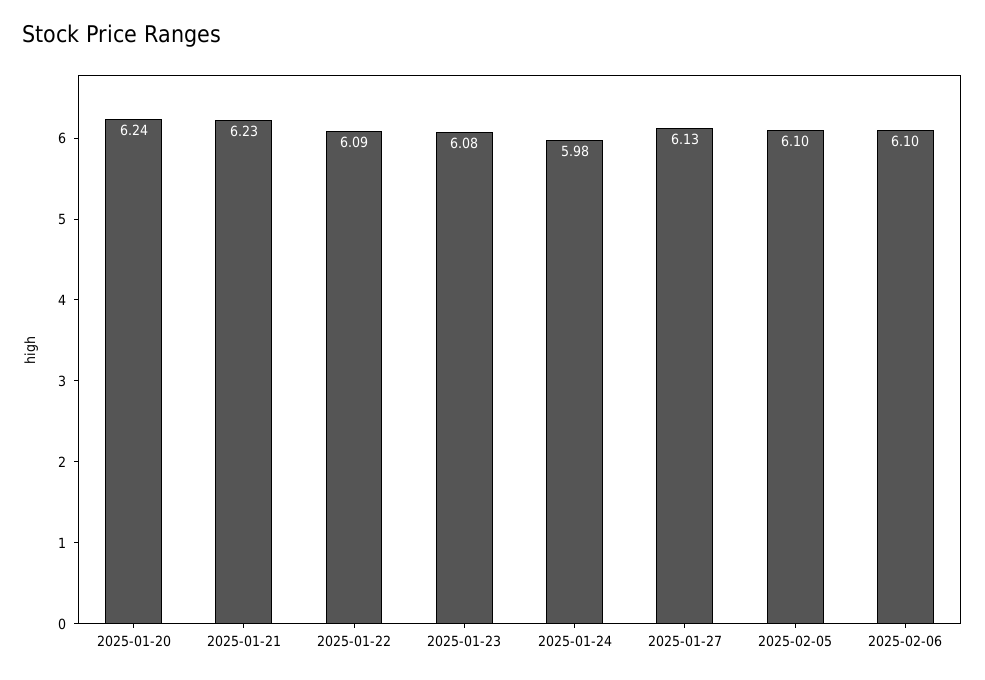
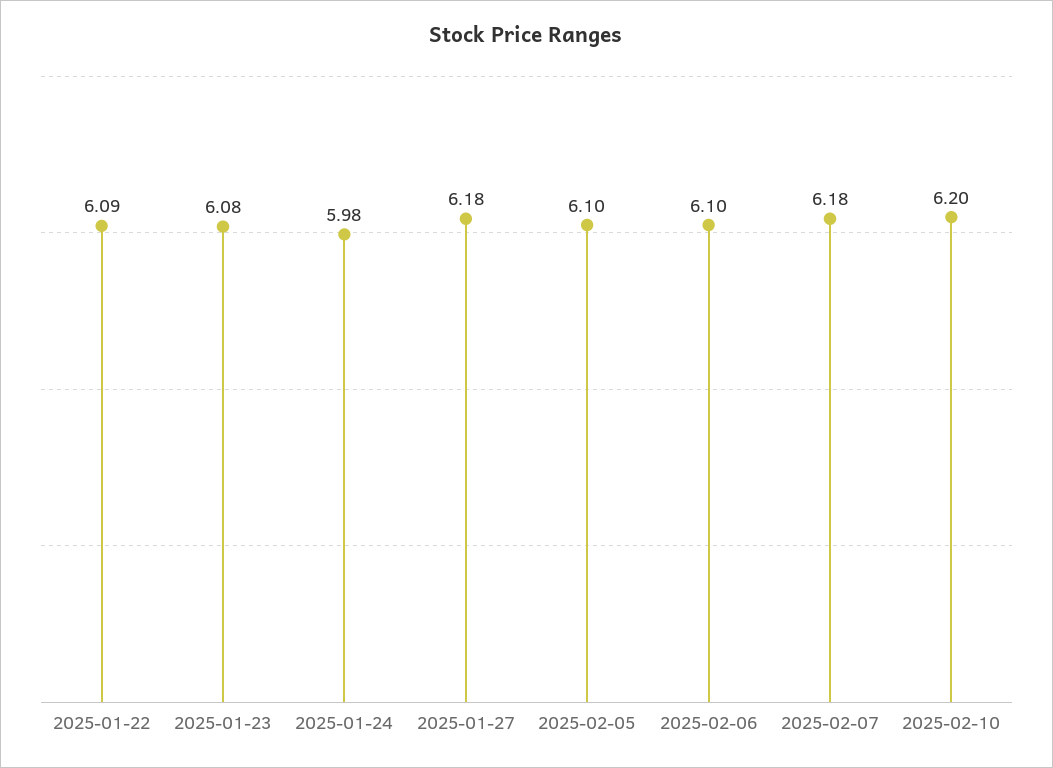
2025-01-20: 6.24 -> none
2025-01-21: 6.23 -> none
2025-01-27: 6.13 -> 6.18
2025-02-07: none -> 6.18
2025-02-10: none -> 6.2

